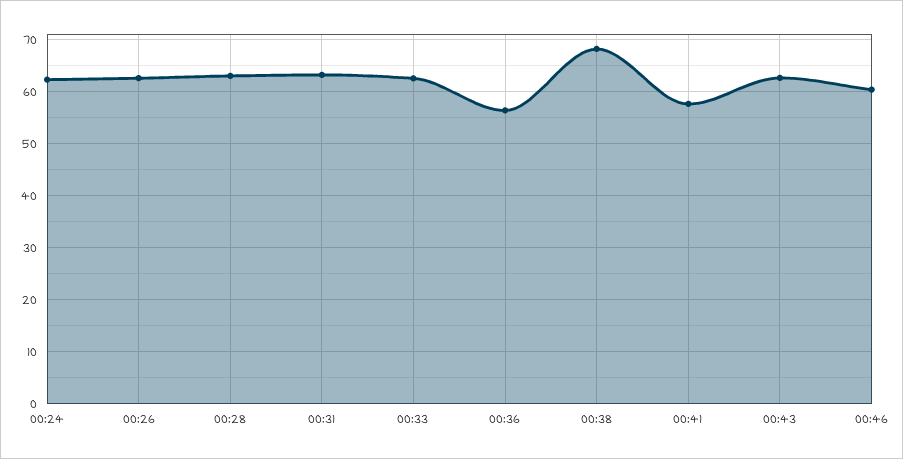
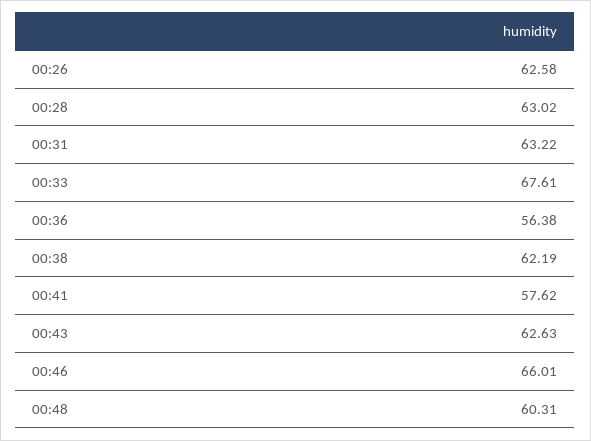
00:24: 62 -> none
00:33: 62 -> 67.61
00:38: 68 -> 62.19
00:46: 60 -> 66.01
00:48: none -> 60.31

